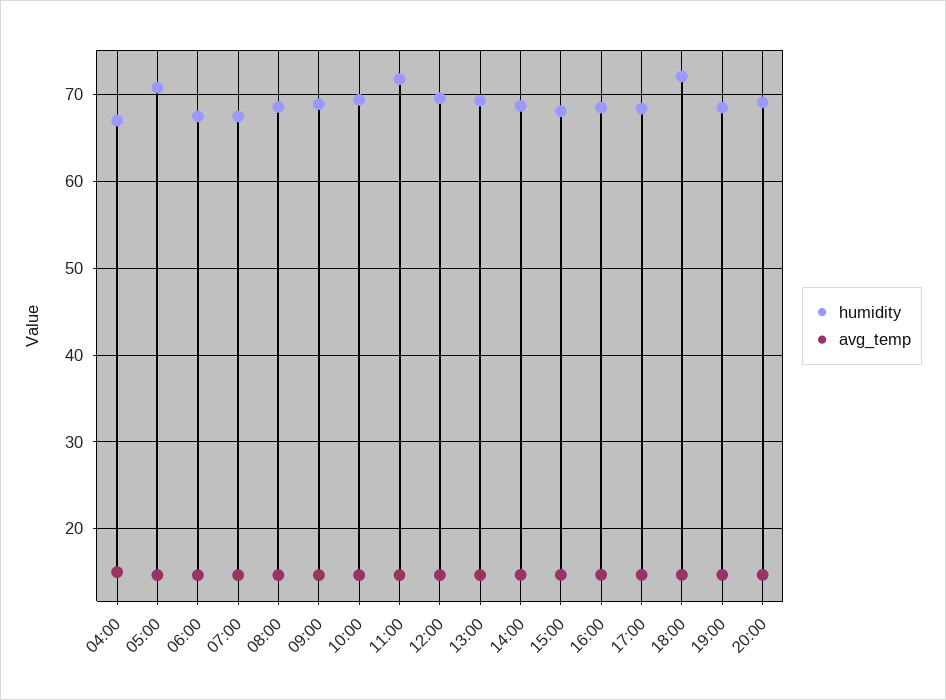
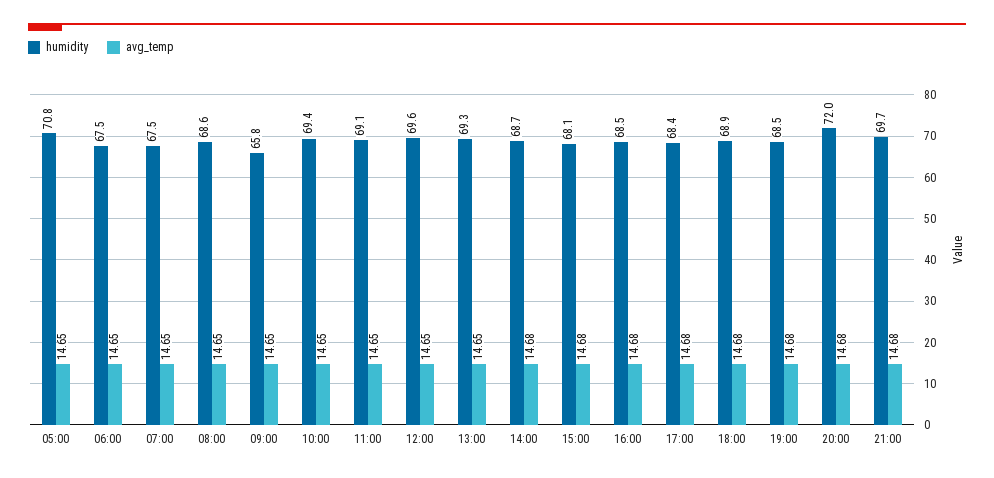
humidity, 04:00: 67 -> none
avg_temp, 04:00: 15 -> none
humidity, 09:00: 69 -> 65.8
humidity, 11:00: 72 -> 69.1
humidity, 18:00: 72 -> 68.9
humidity, 20:00: 69 -> 72
humidity, 21:00: none -> 69.7
avg_temp, 21:00: none -> 14.68

